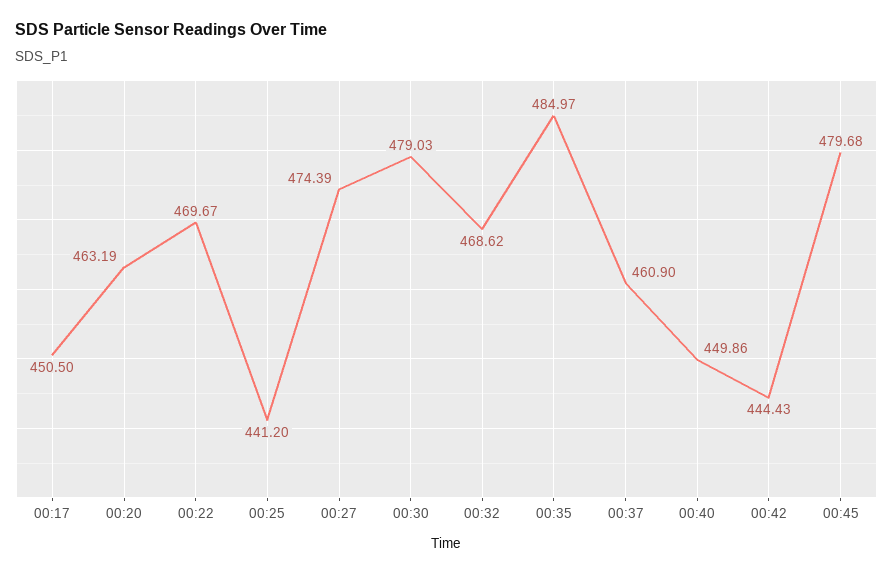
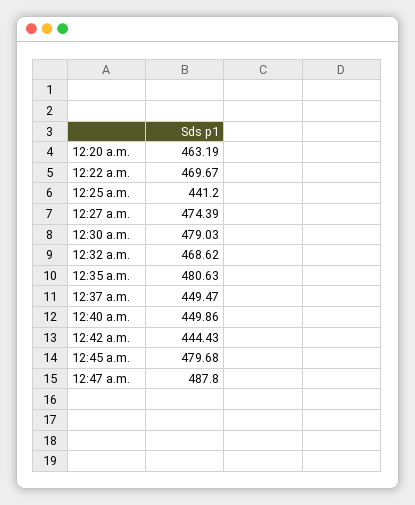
00:17: 450.5 -> none
00:35: 484.97 -> 480.63
00:37: 460.9 -> 449.47
12:47 a.m.: none -> 487.8

